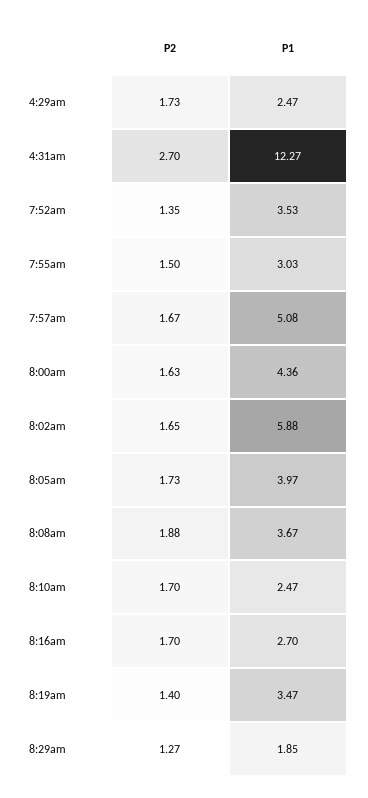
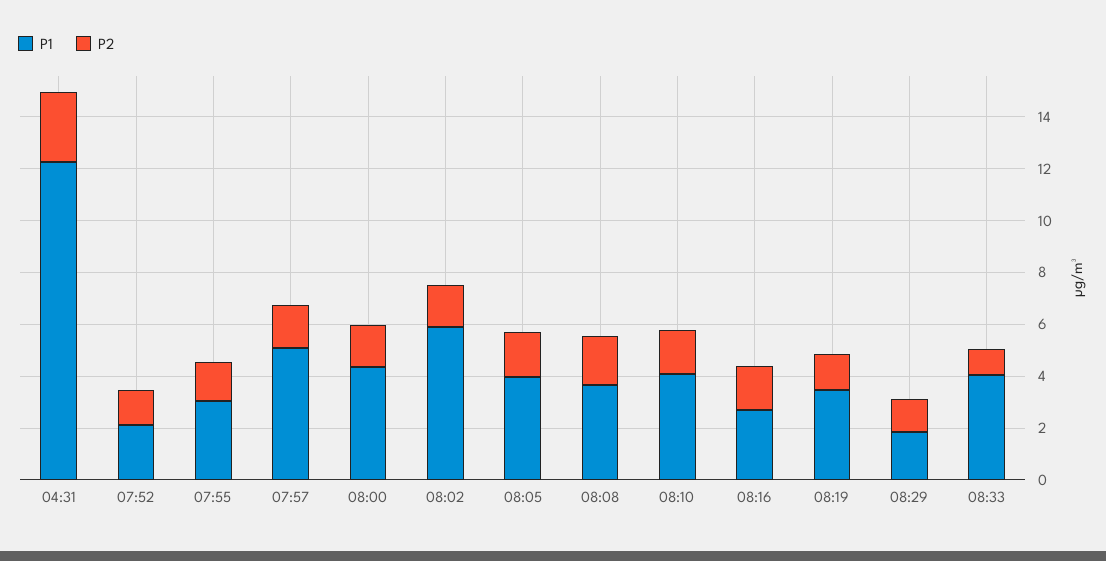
P2, 4:29am: 1.73 -> none
P1, 4:29am: 2.47 -> none
P1, 7:52am: 3.53 -> 2
P1, 8:10am: 2.47 -> 4
P1, 08:33: none -> 4
P2, 08:33: none -> 1

